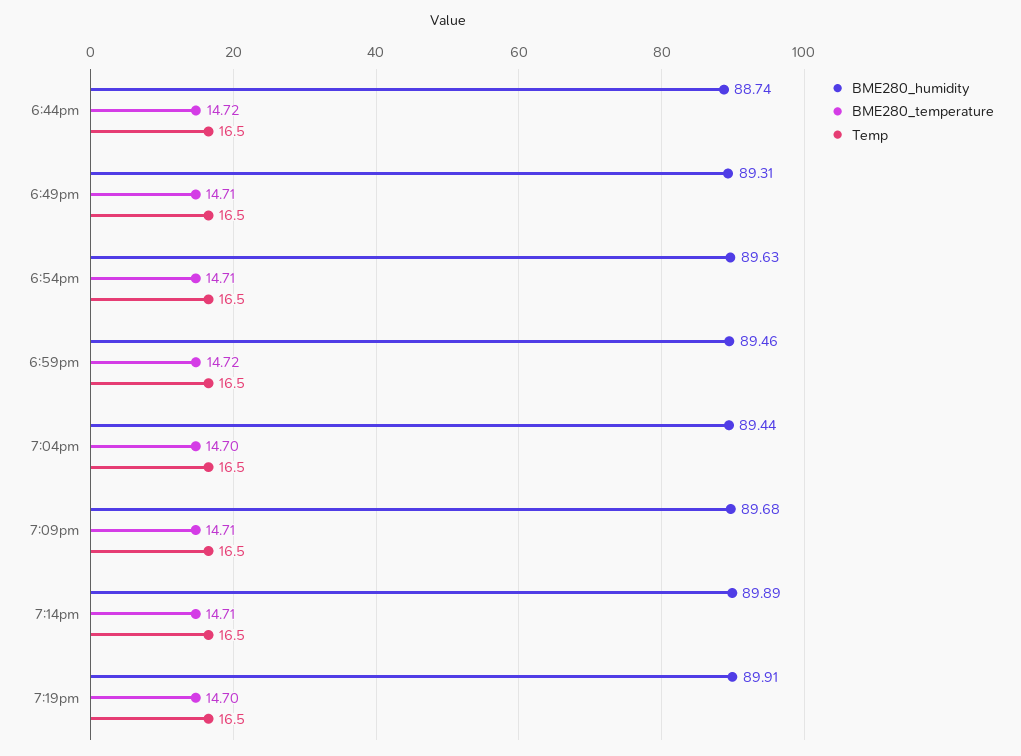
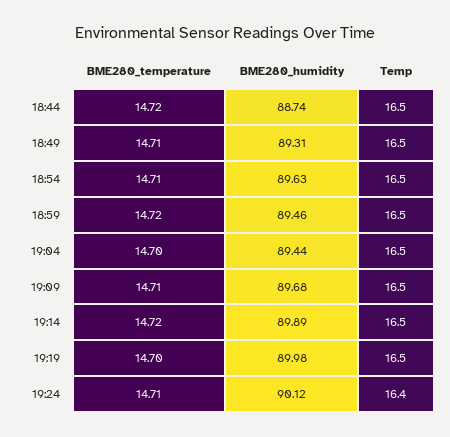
BME280_temperature, 7:14pm: 14.71 -> 14.72
BME280_humidity, 7:19pm: 89.91 -> 89.98
BME280_temperature, 19:24: none -> 14.71
BME280_humidity, 19:24: none -> 90.12
Temp, 19:24: none -> 16.4

